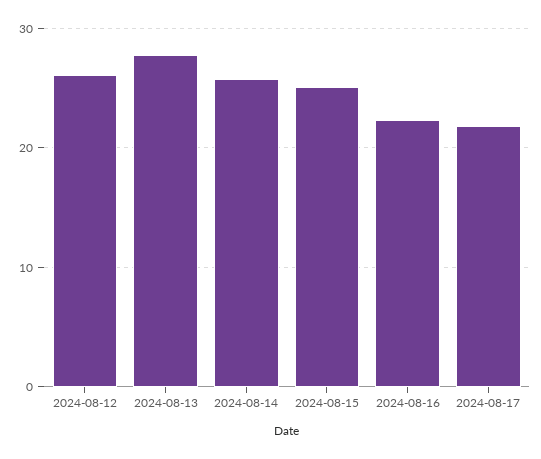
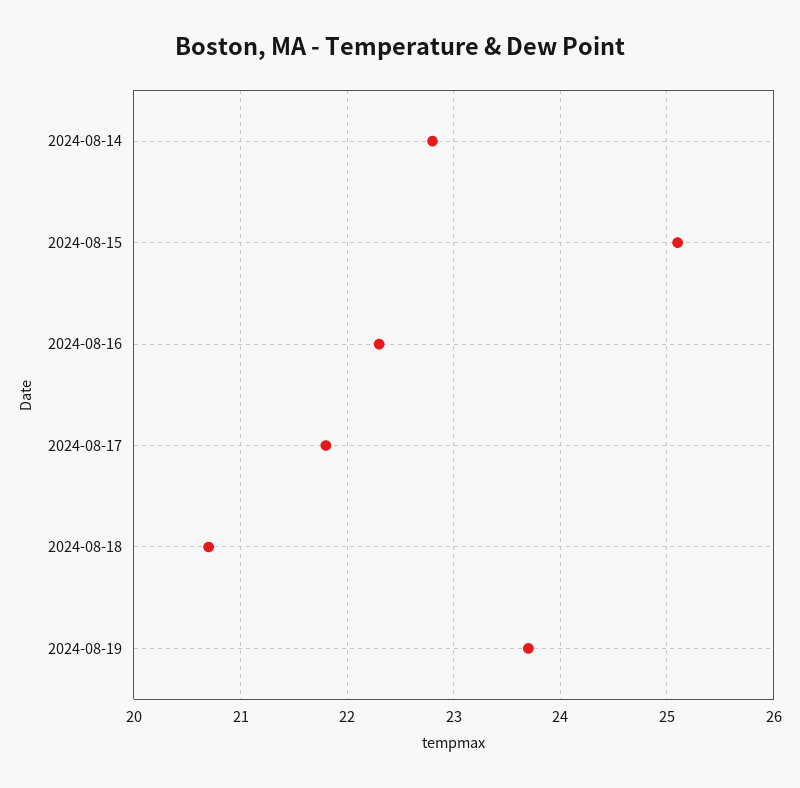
2024-08-12: 26 -> none
2024-08-13: 28 -> none
2024-08-14: 26 -> 22.8
2024-08-18: none -> 20.7
2024-08-19: none -> 23.7

